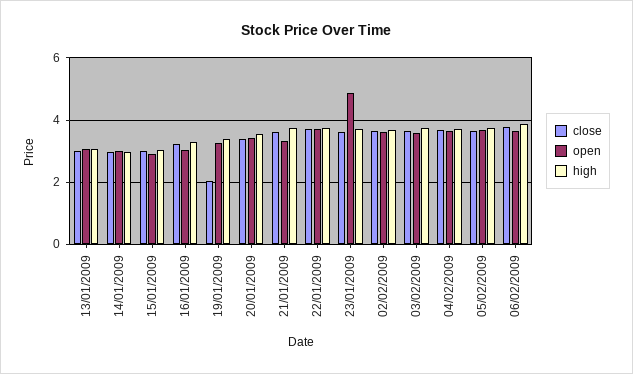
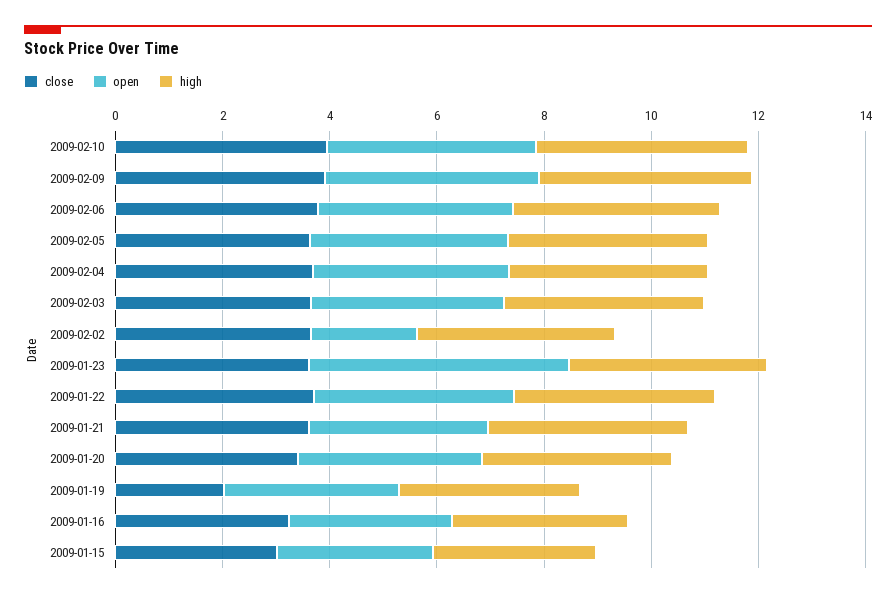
close, 13/01/2009: 3 -> none
open, 13/01/2009: 3 -> none
high, 13/01/2009: 3 -> none
close, 14/01/2009: 3 -> none
open, 14/01/2009: 3 -> none
high, 14/01/2009: 3 -> none
open, 02/02/2009: 3.6 -> 2
close, 2009-02-10: none -> 4
open, 2009-02-10: none -> 4
high, 2009-02-10: none -> 4
close, 2009-02-09: none -> 4
open, 2009-02-09: none -> 4
high, 2009-02-09: none -> 4

